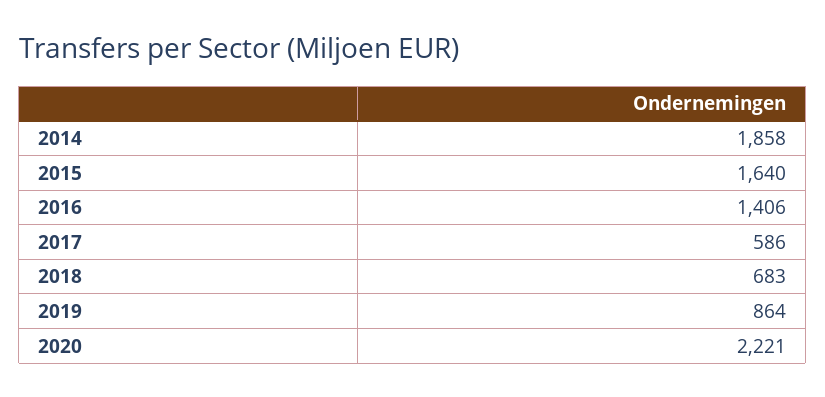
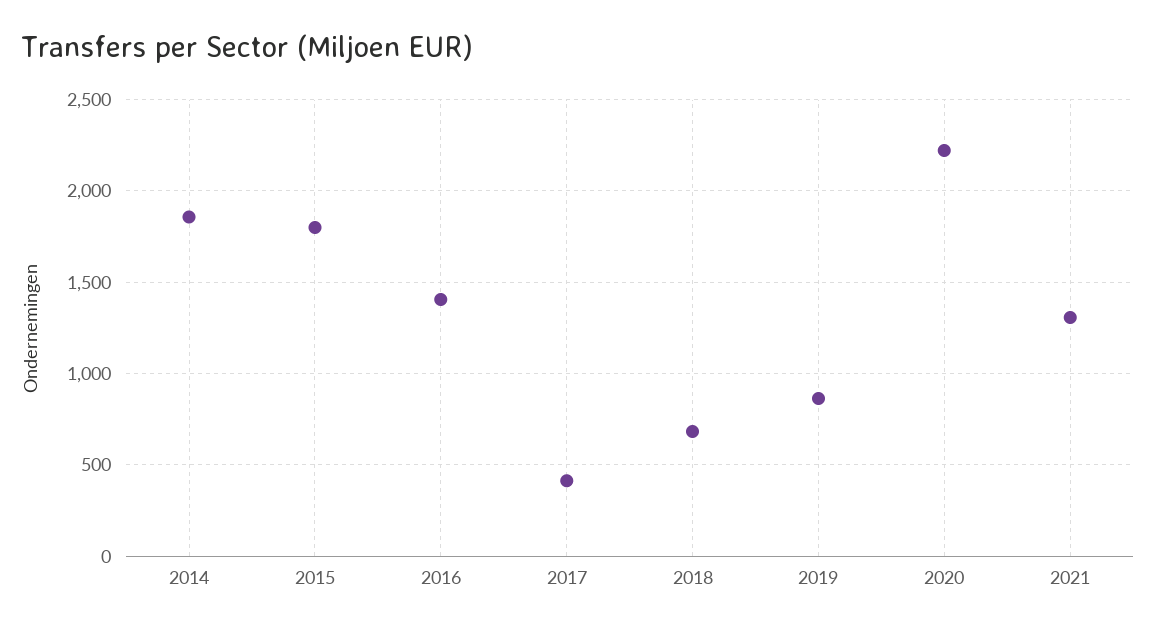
2015: 1640 -> 1800
2017: 586 -> 400
2021: none -> 1300

